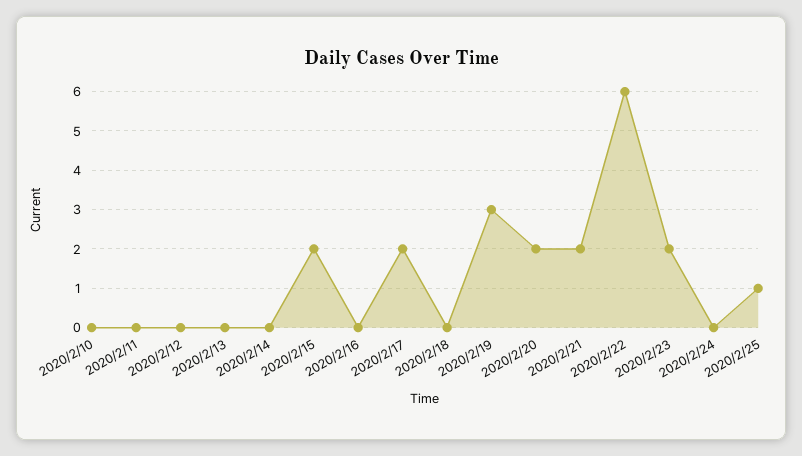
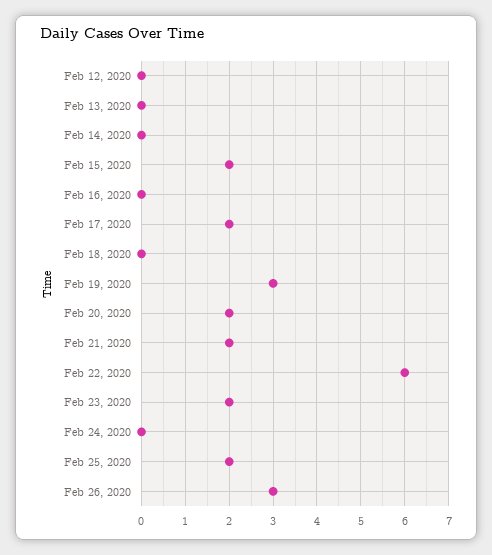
2020/2/10: 0 -> none
2020/2/11: 0 -> none
2020/2/25: 1 -> 2
Feb 26, 2020: none -> 3

